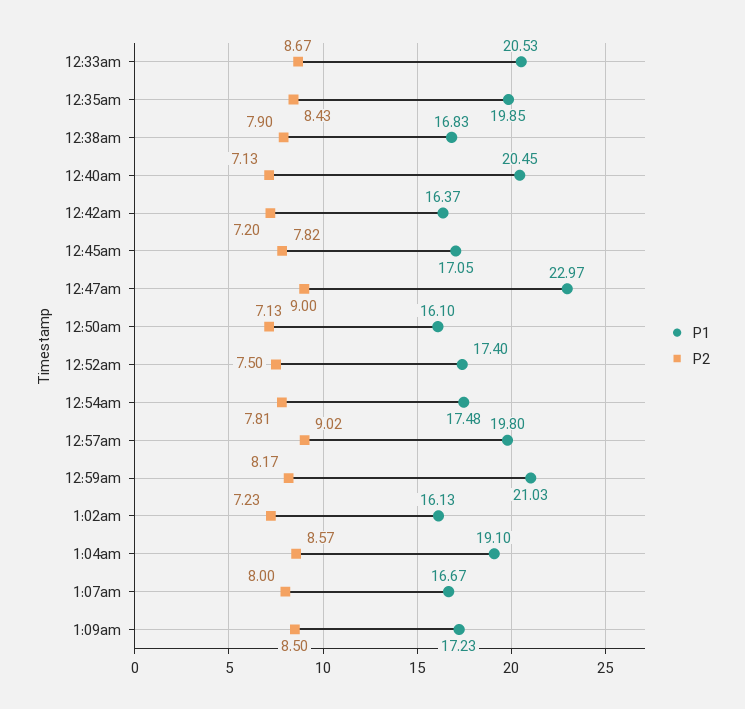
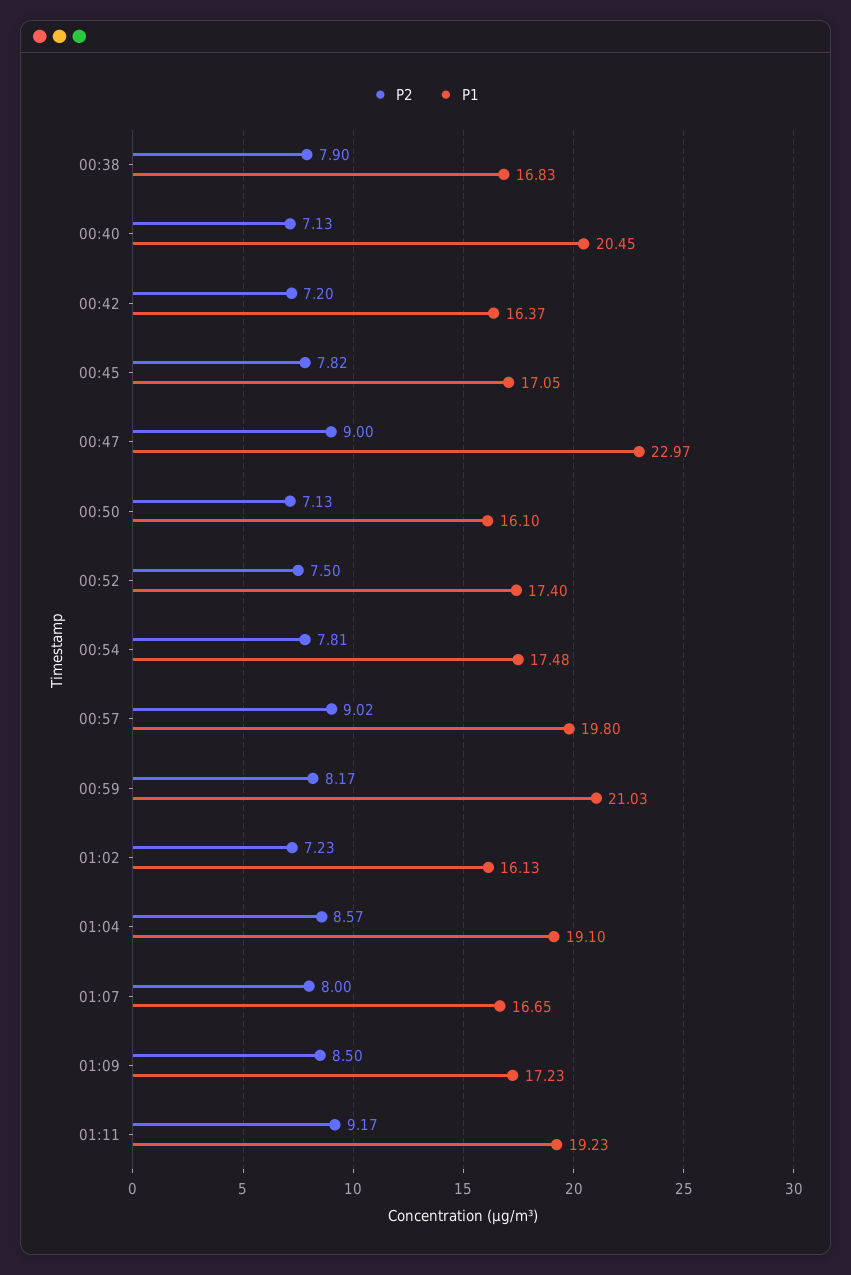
P1, 12:33am: 20.53 -> none
P2, 12:33am: 8.67 -> none
P1, 12:35am: 19.85 -> none
P2, 12:35am: 8.43 -> none
P1, 1:07am: 16.67 -> 16.65
P2, 01:11: none -> 9.17
P1, 01:11: none -> 19.23

